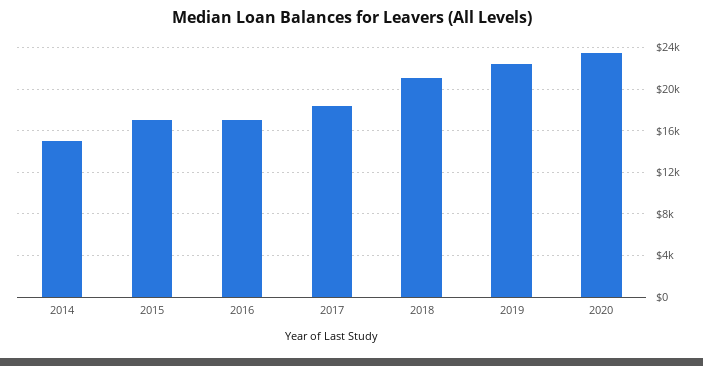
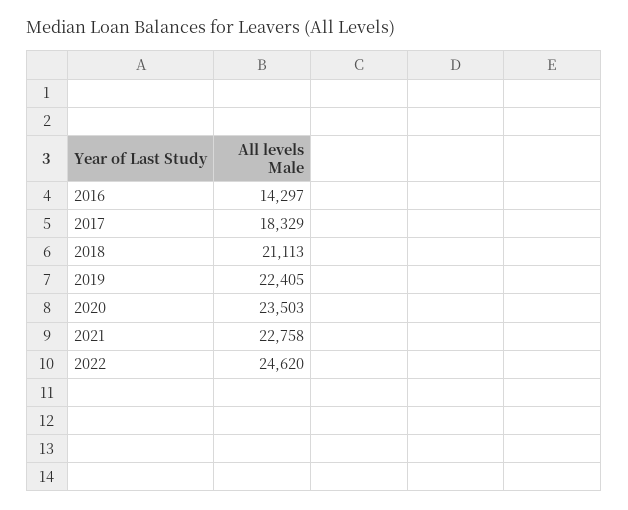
2014: 15000 -> none
2015: 17000 -> none
2016: 17000 -> 14297
2021: none -> 22758
2022: none -> 24620

